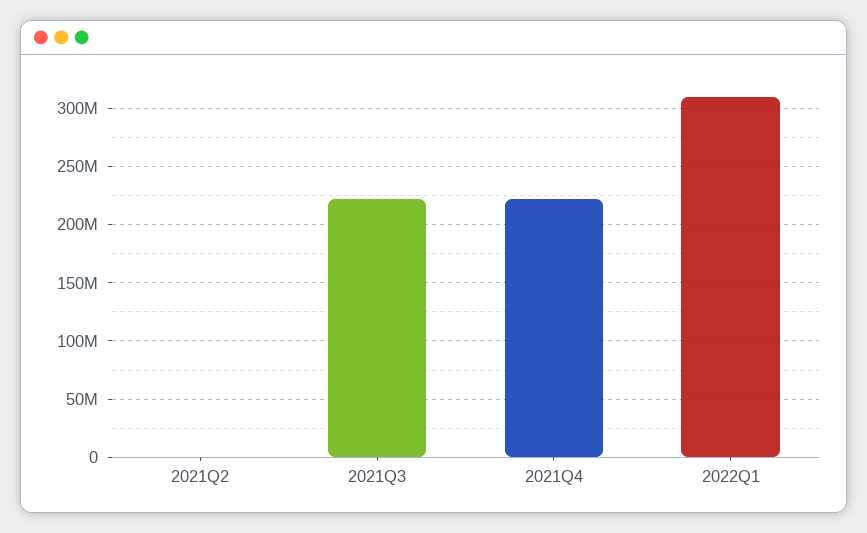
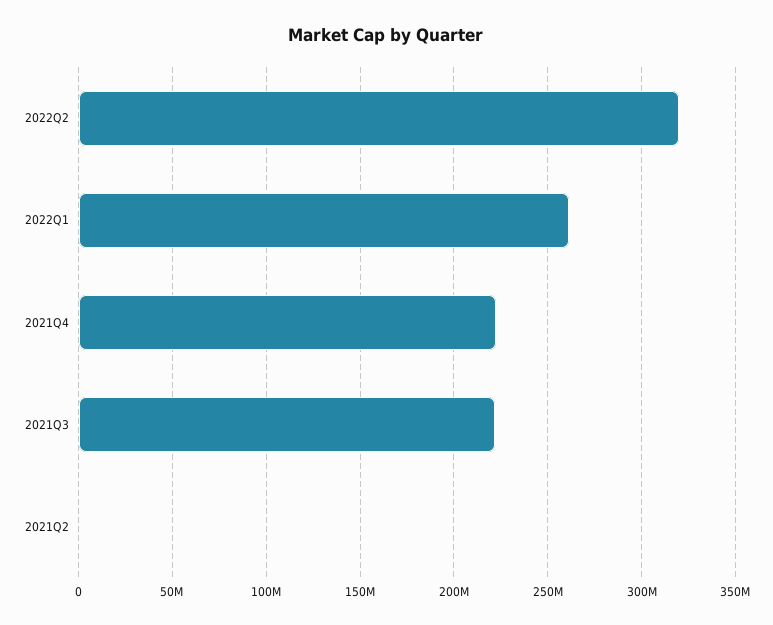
2022Q1: 310000000 -> 260000000
2022Q2: none -> 320000000

